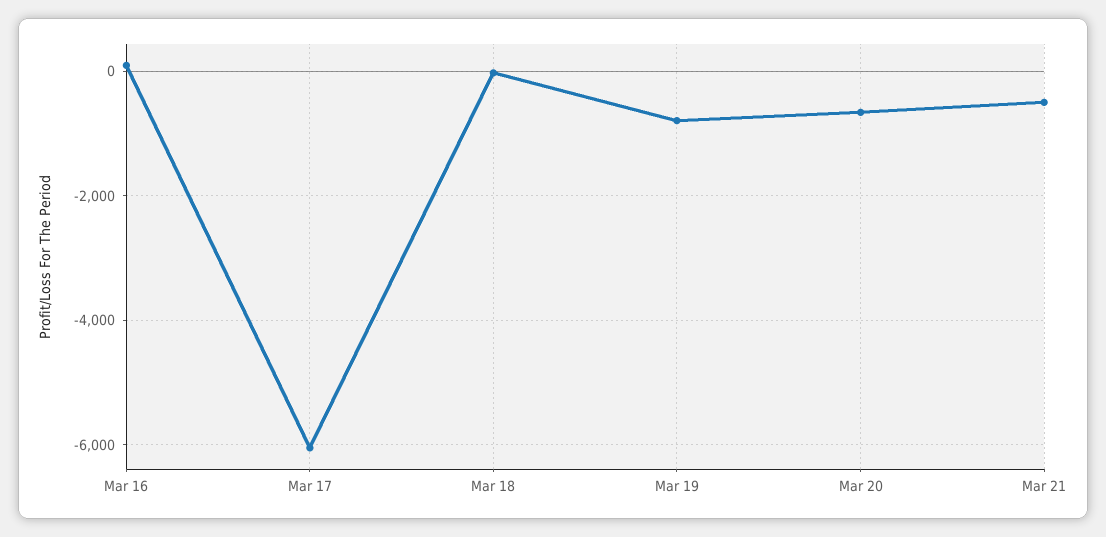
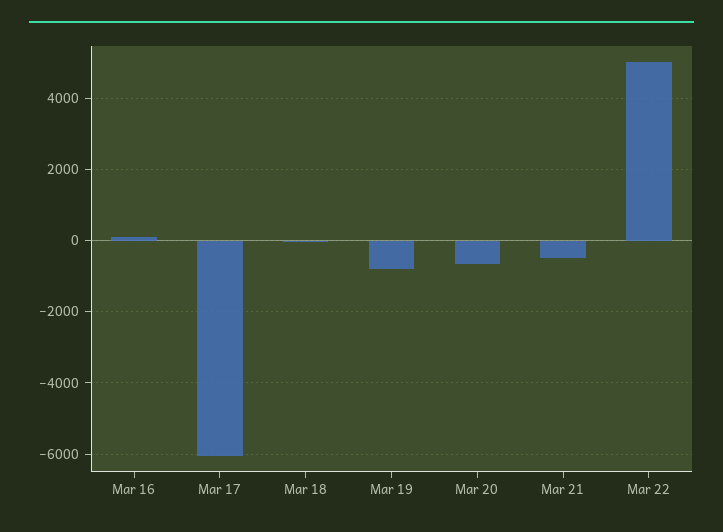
Mar 22: none -> 5000

